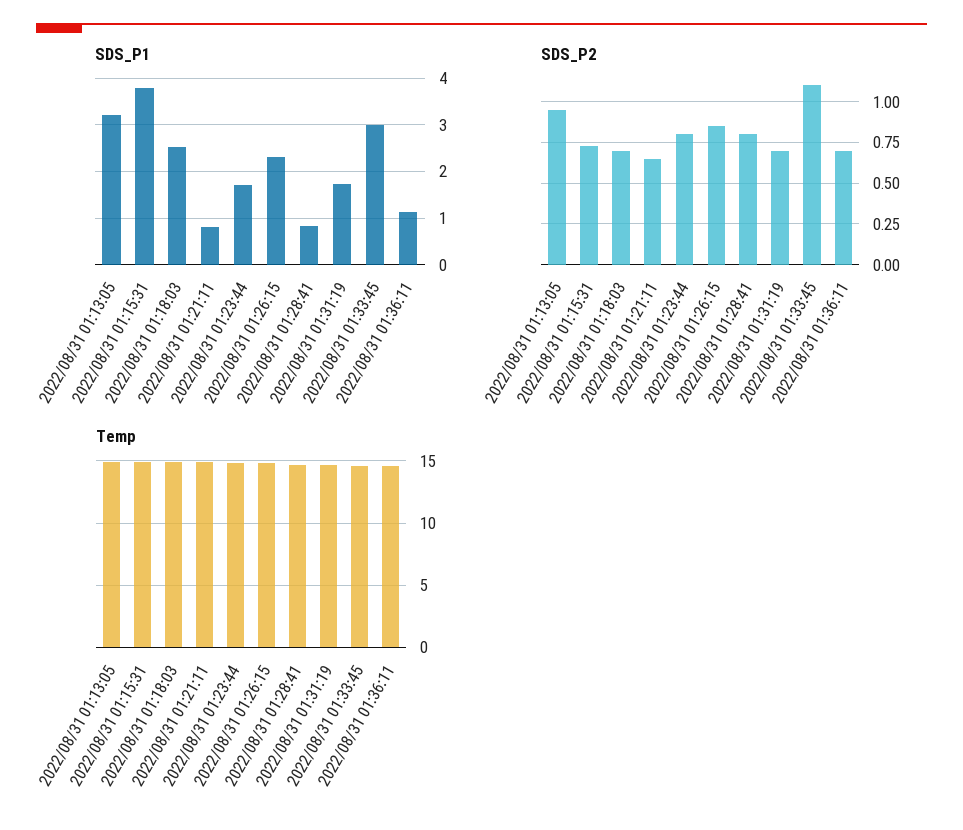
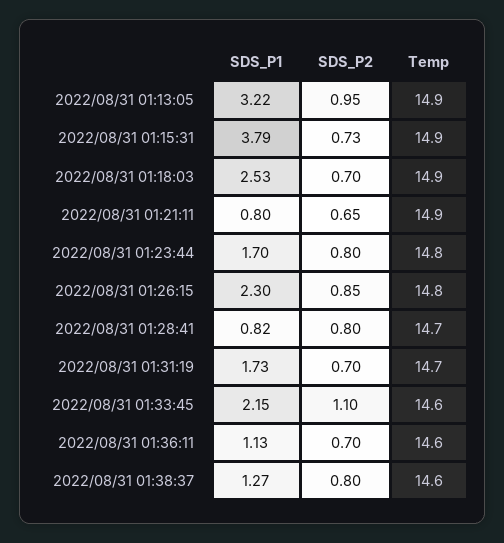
SDS_P1, 2022/08/31 01:33:45: 3 -> 2.15
SDS_P1, 2022/08/31 01:38:37: none -> 1.27
SDS_P2, 2022/08/31 01:38:37: none -> 0.8
Temp, 2022/08/31 01:38:37: none -> 14.6

